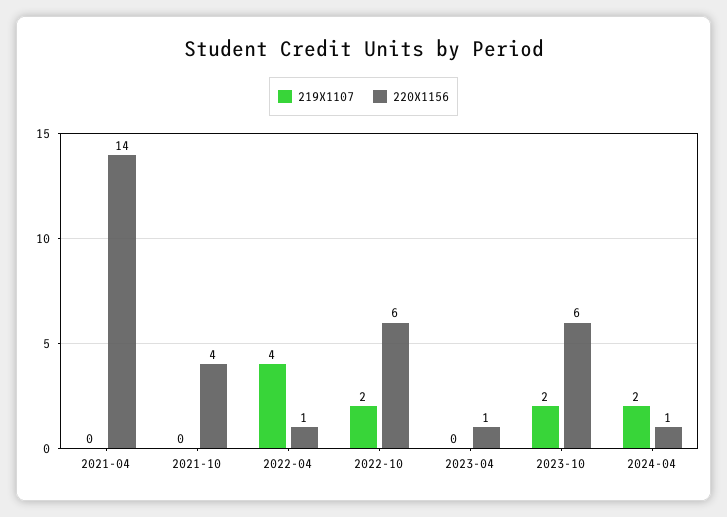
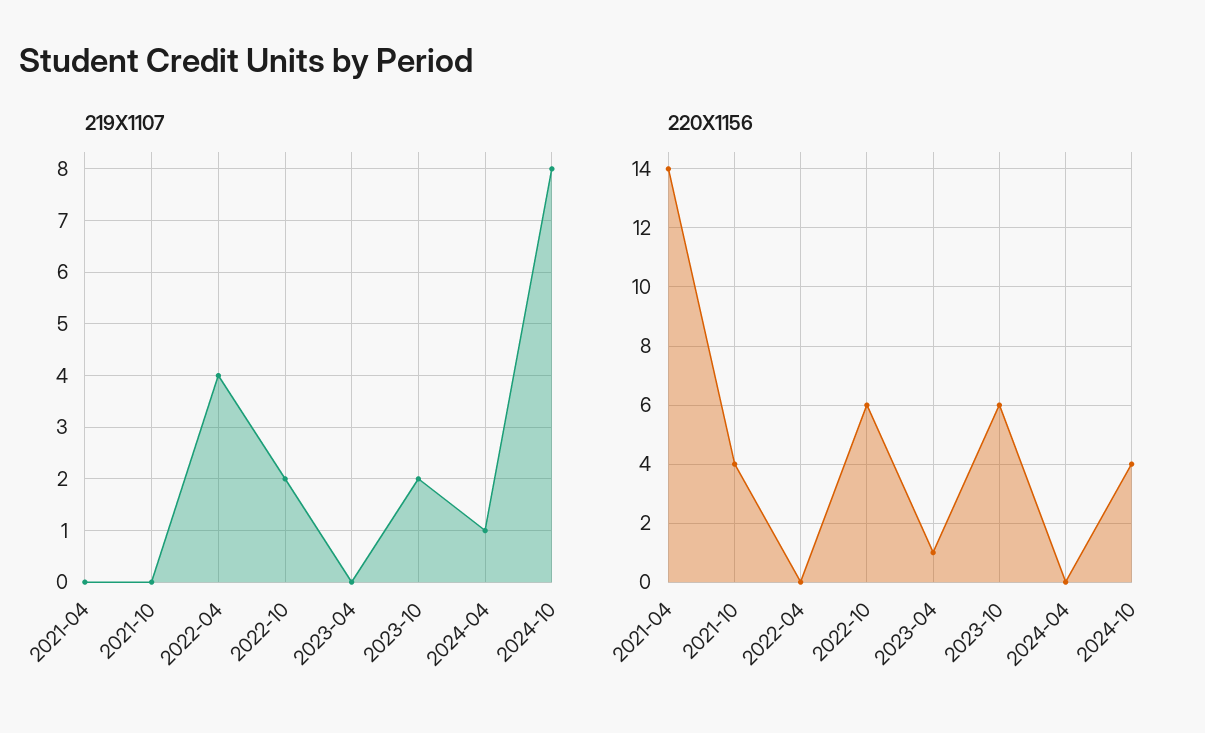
220X1156, 2022-04: 1 -> 0
219X1107, 2024-04: 2 -> 1
220X1156, 2024-04: 1 -> 0
219X1107, 2024-10: none -> 8
220X1156, 2024-10: none -> 4

